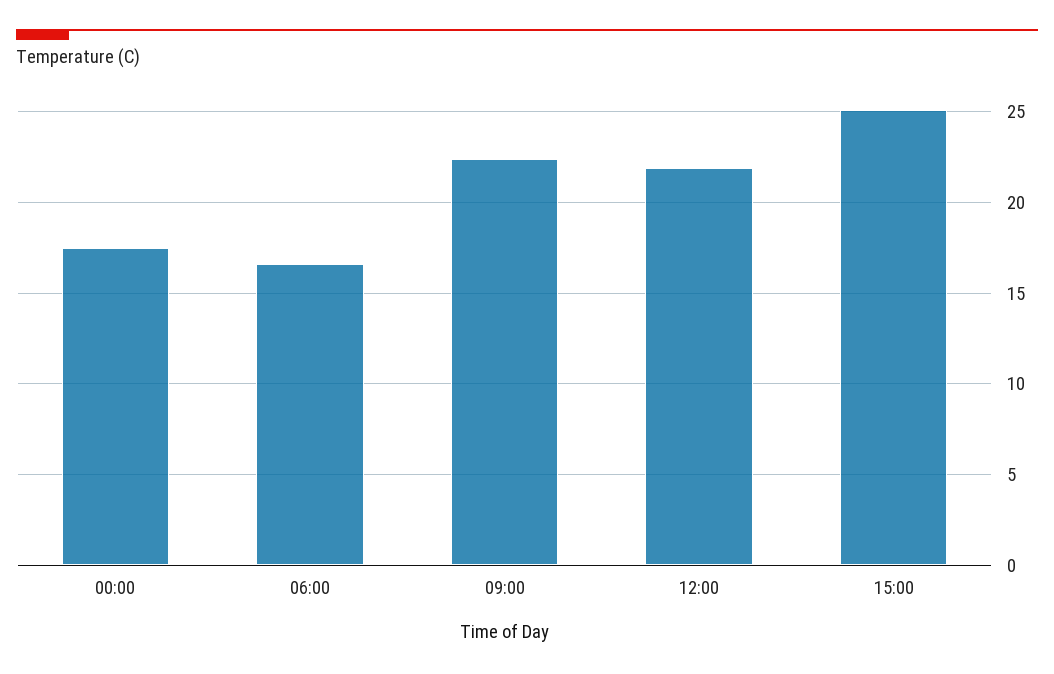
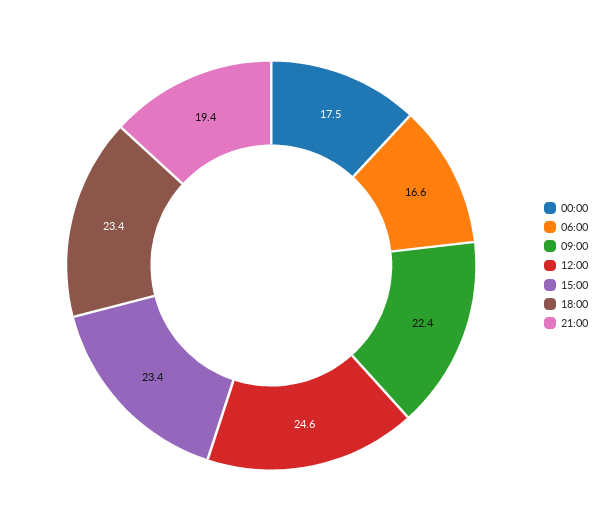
12:00: 22 -> 24.6
15:00: 25 -> 23.4
18:00: none -> 23.4
21:00: none -> 19.4

